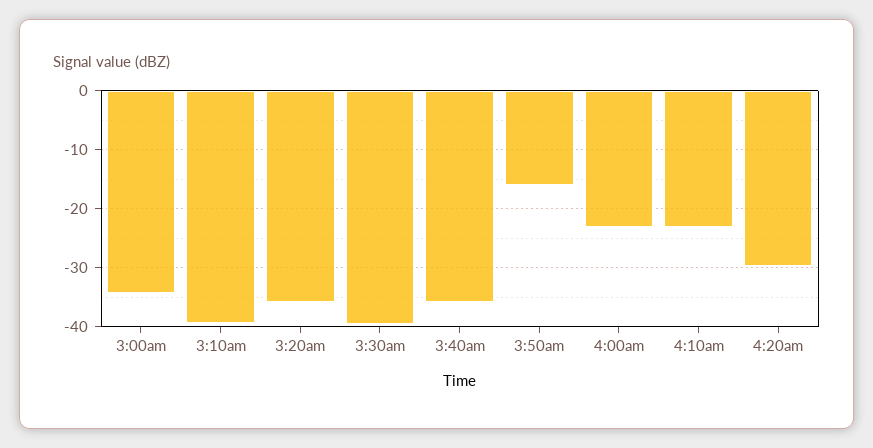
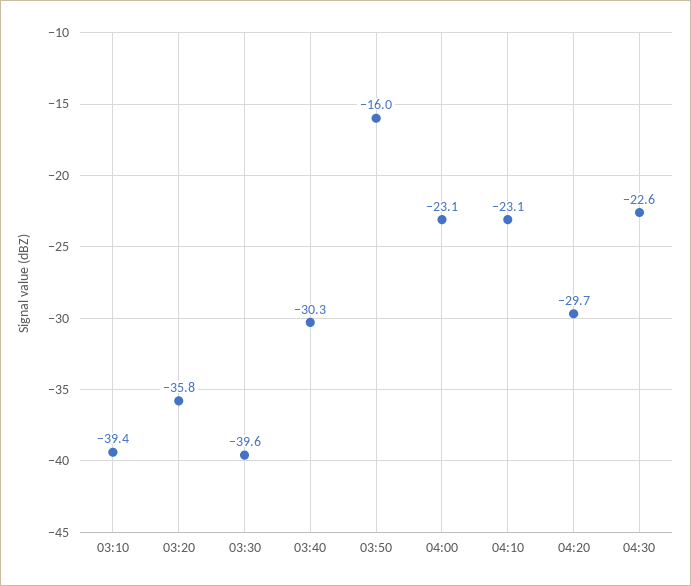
3:00am: -34 -> none
3:40am: -36 -> -30.3
04:30: none -> -22.6

